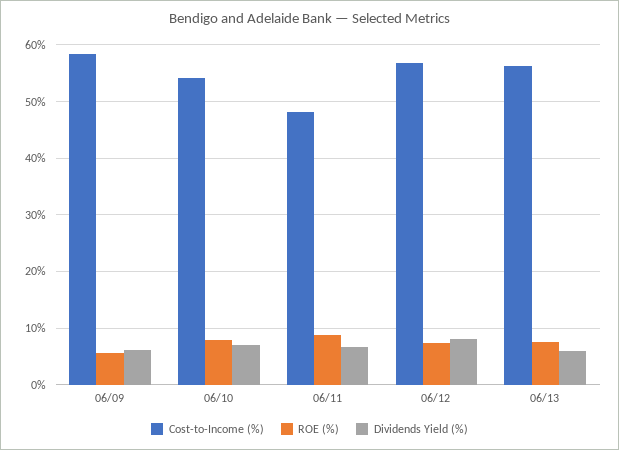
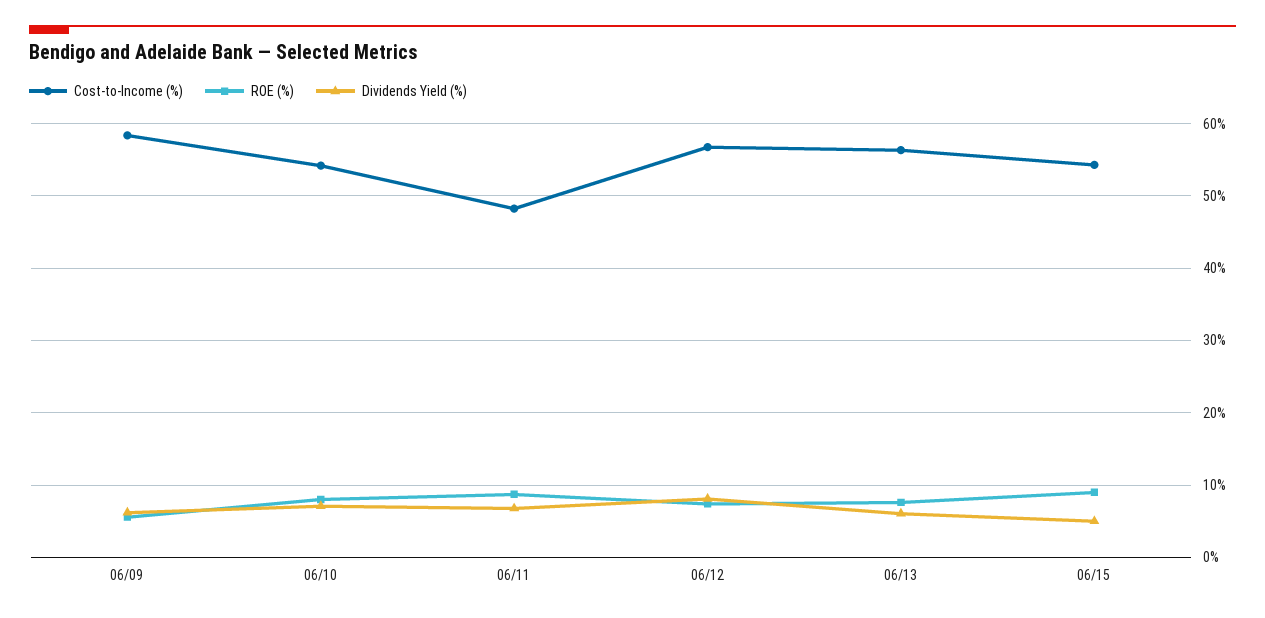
Cost-to-Income (%), 06/15: none -> 54
ROE (%), 06/15: none -> 9
Dividends Yield (%), 06/15: none -> 5

